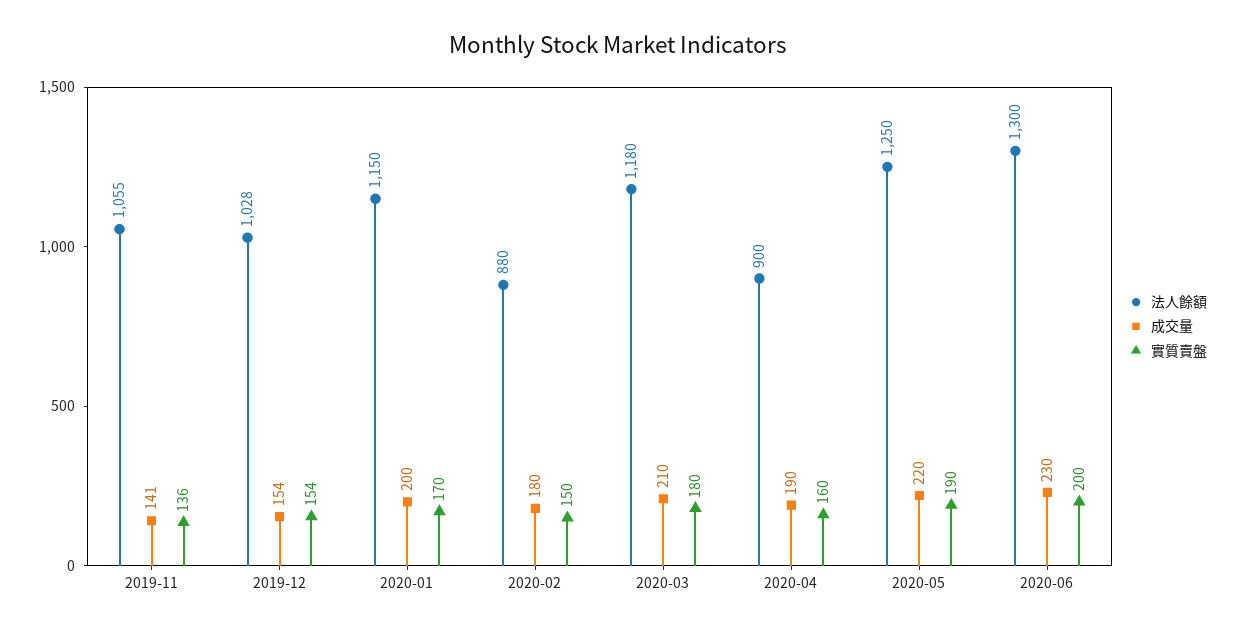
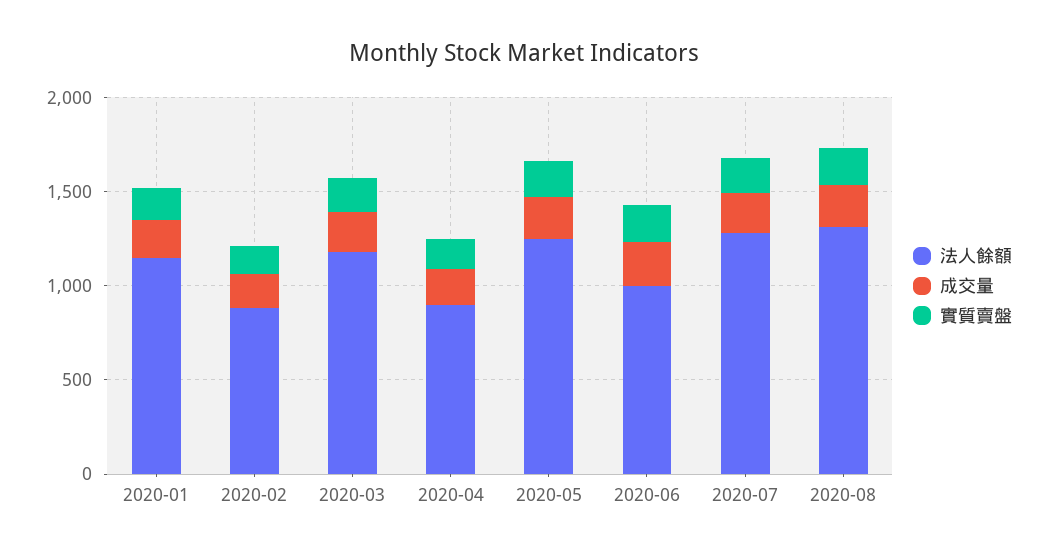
法人餘額, 2019-11: 1055 -> none
成交量, 2019-11: 141 -> none
實質賣盤, 2019-11: 136 -> none
法人餘額, 2019-12: 1028 -> none
成交量, 2019-12: 154 -> none
實質賣盤, 2019-12: 154 -> none
法人餘額, 2020-06: 1300 -> 1000
法人餘額, 2020-07: none -> 1300
成交量, 2020-07: none -> 200
實質賣盤, 2020-07: none -> 200
法人餘額, 2020-08: none -> 1300
成交量, 2020-08: none -> 200
實質賣盤, 2020-08: none -> 200

